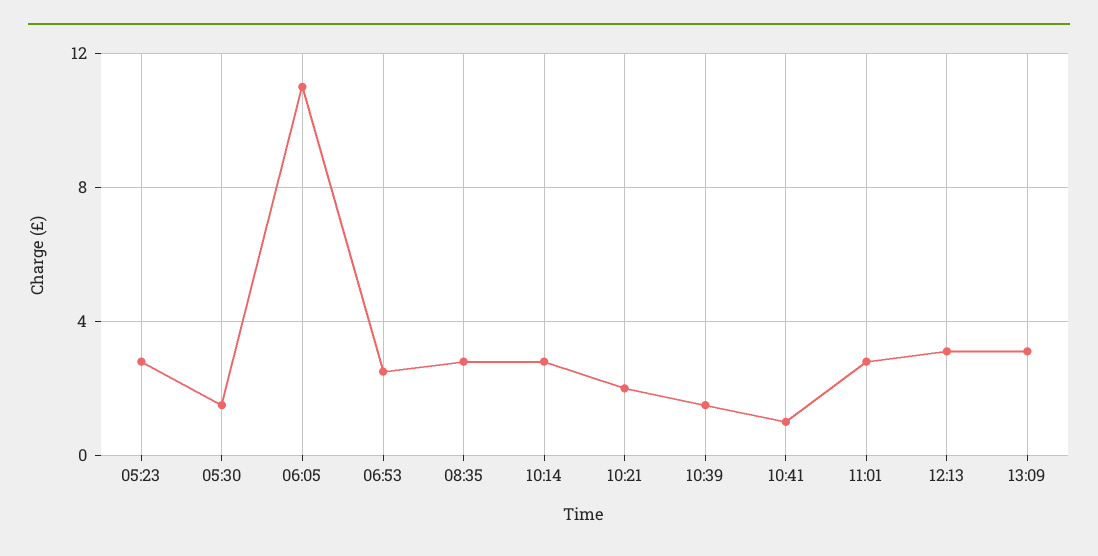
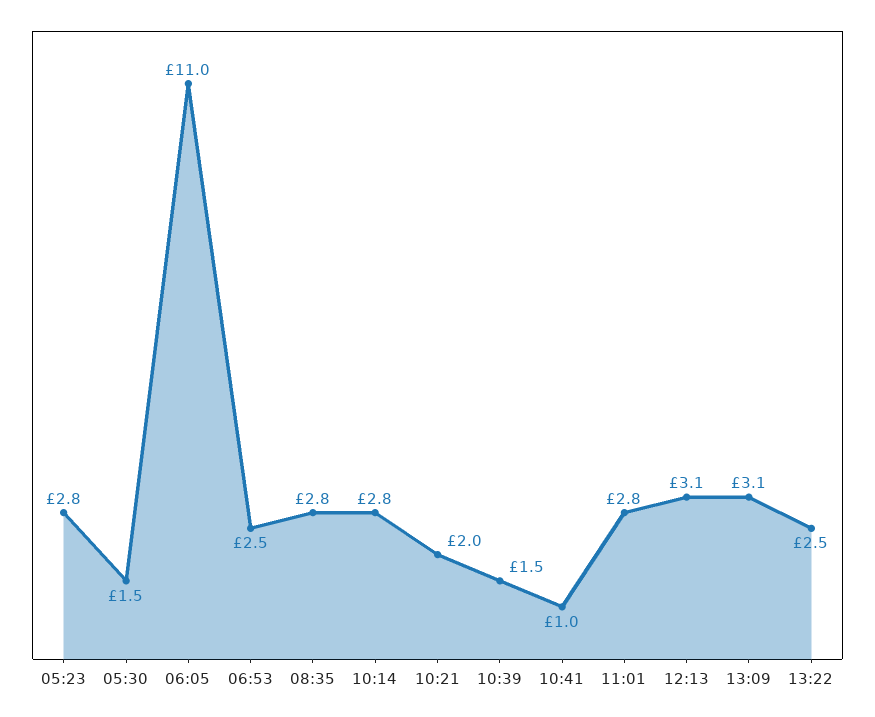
13:22: none -> 2.5

